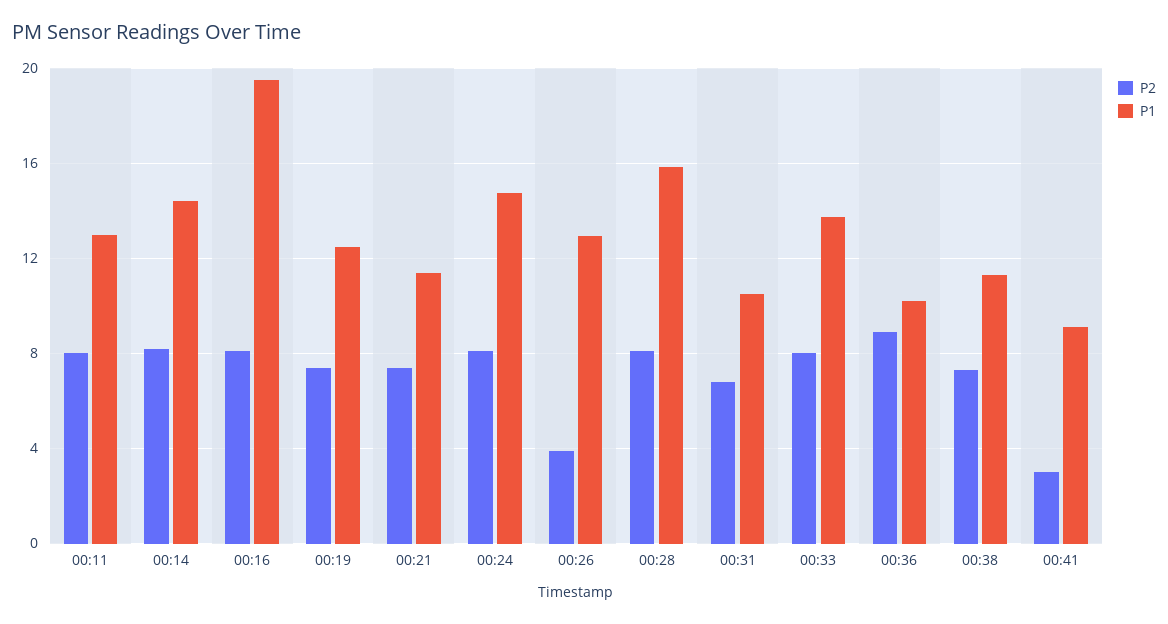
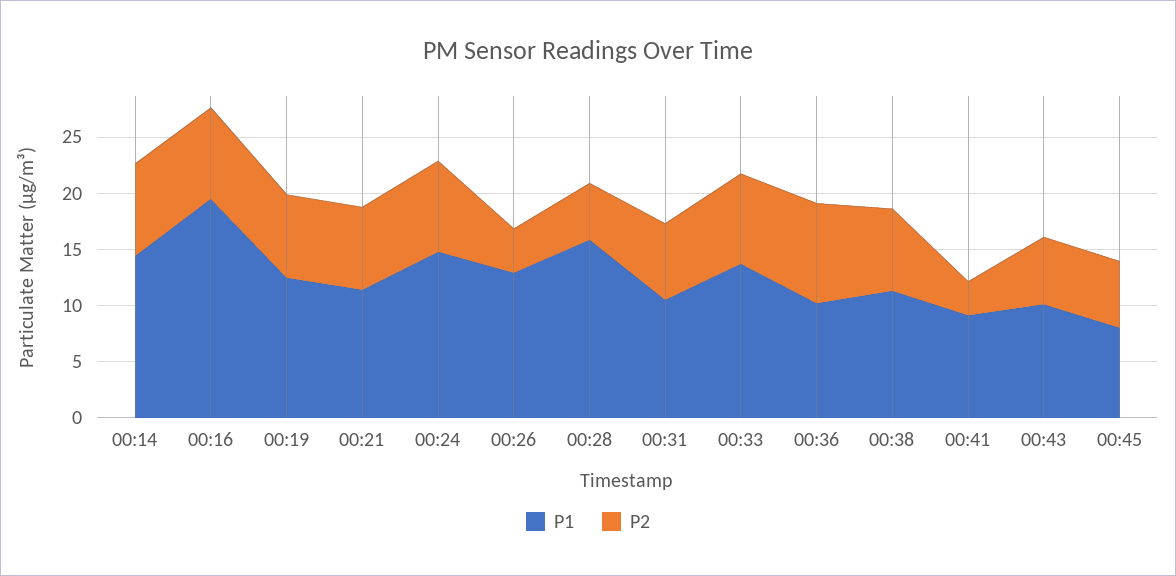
P2, 00:11: 8 -> none
P1, 00:11: 13 -> none
P2, 00:28: 8 -> 5
P1, 00:43: none -> 10
P2, 00:43: none -> 6
P1, 00:45: none -> 8
P2, 00:45: none -> 6

